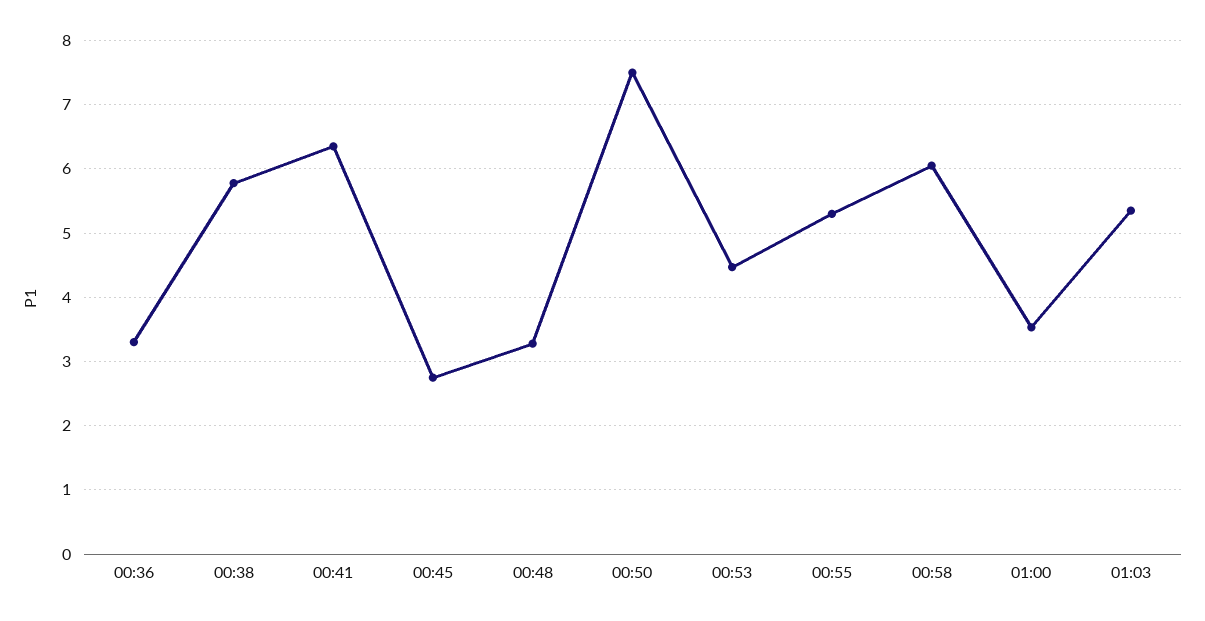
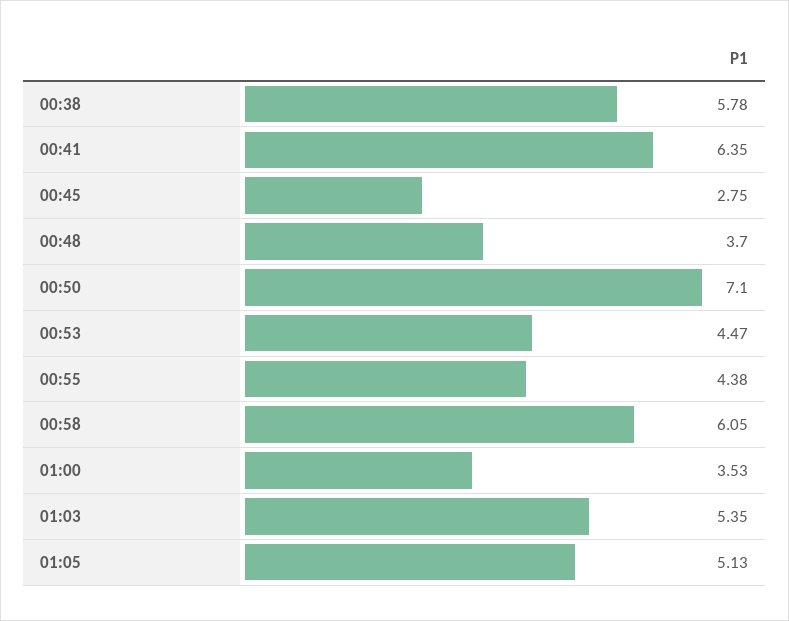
00:36: 3.3 -> none
00:48: 3.3 -> 3.7
00:50: 7.5 -> 7.1
00:55: 5.3 -> 4.38
01:05: none -> 5.13

